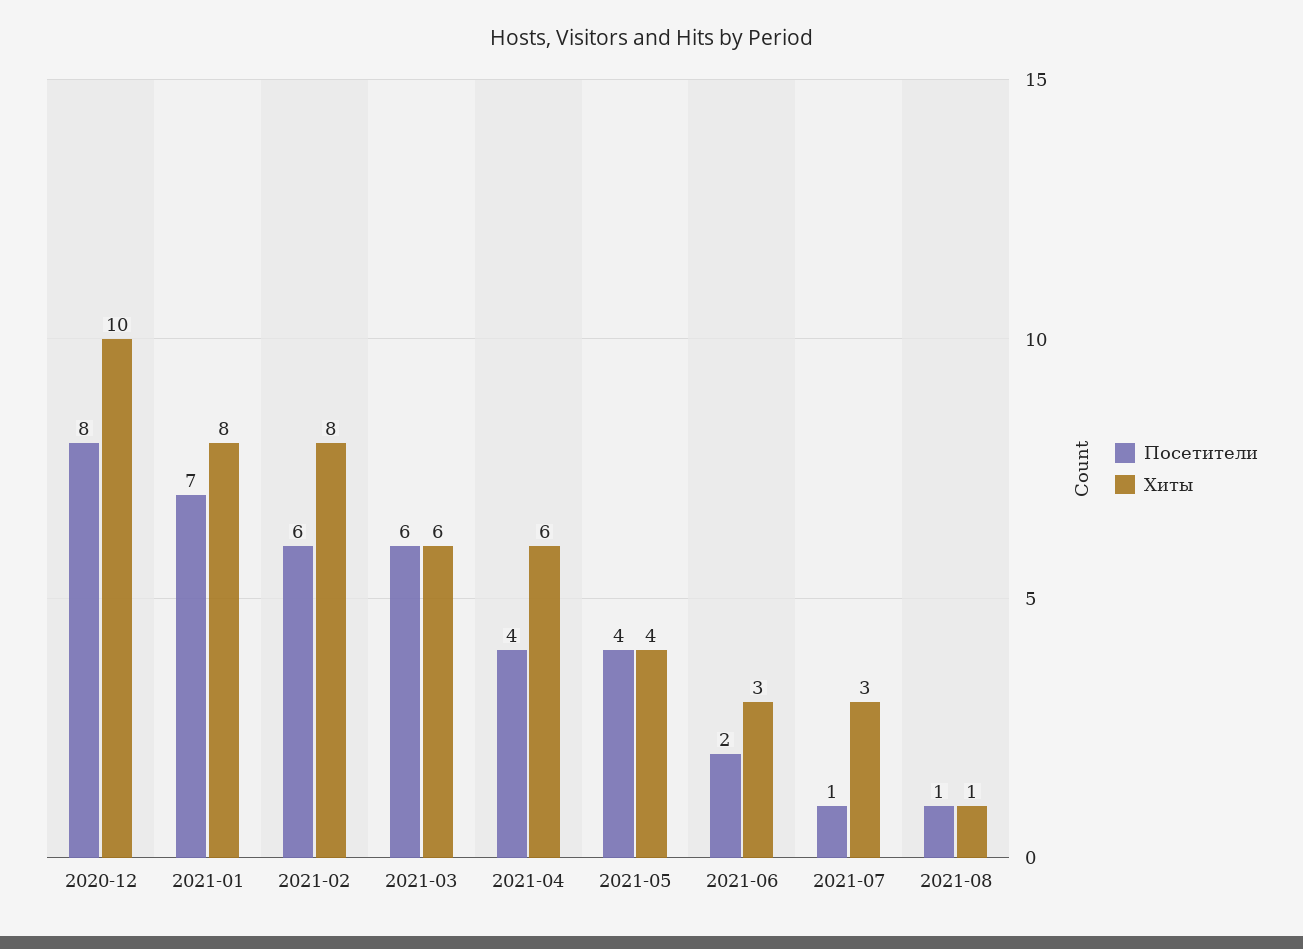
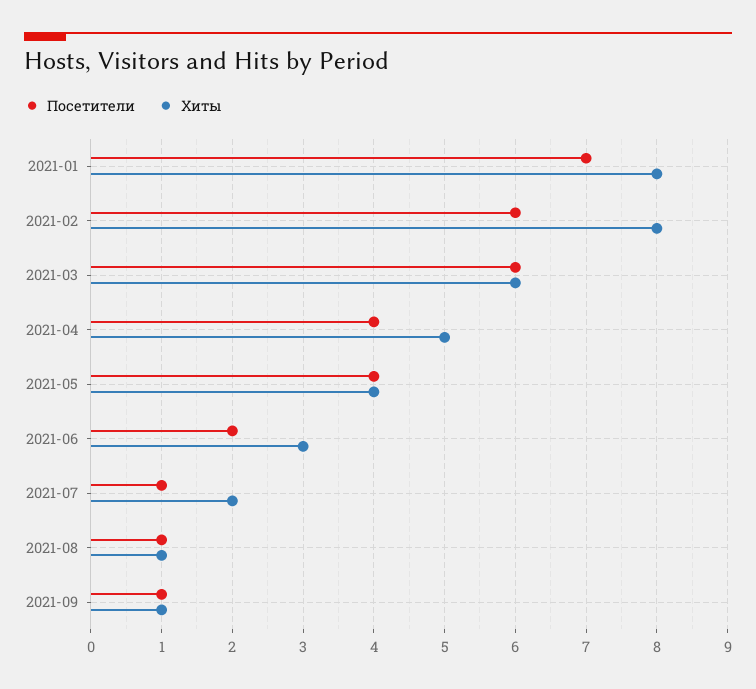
Посетители, 2020-12: 8 -> none
Хиты, 2020-12: 10 -> none
Хиты, 2021-04: 6 -> 5
Хиты, 2021-07: 3 -> 2
Посетители, 2021-09: none -> 1
Хиты, 2021-09: none -> 1

